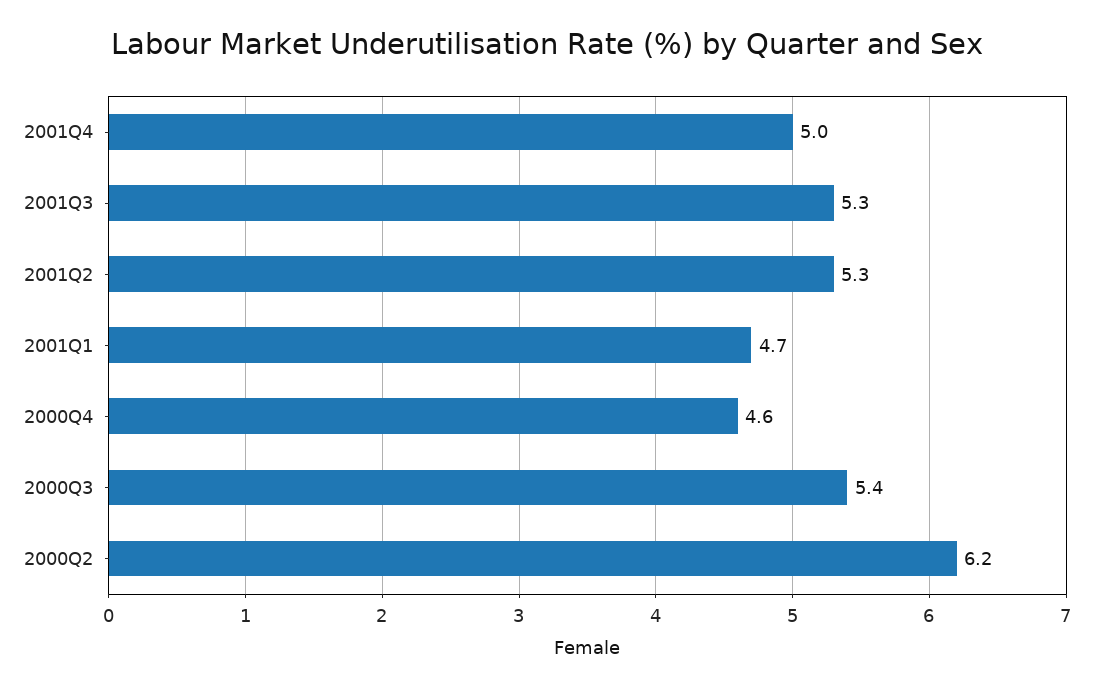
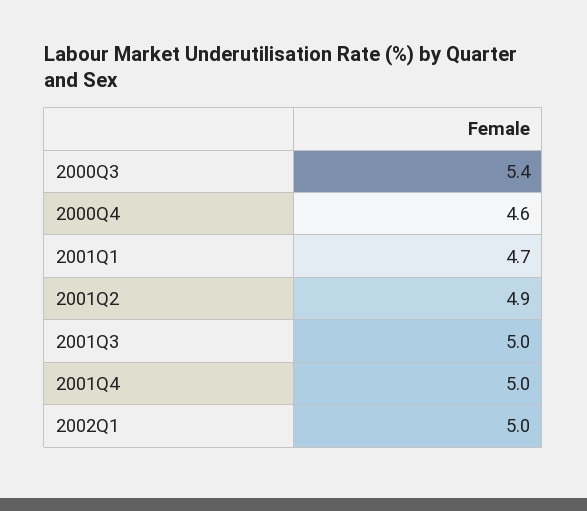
2001Q3: 5.3 -> 5
2001Q2: 5.3 -> 4.9
2000Q2: 6.2 -> none
2002Q1: none -> 5

